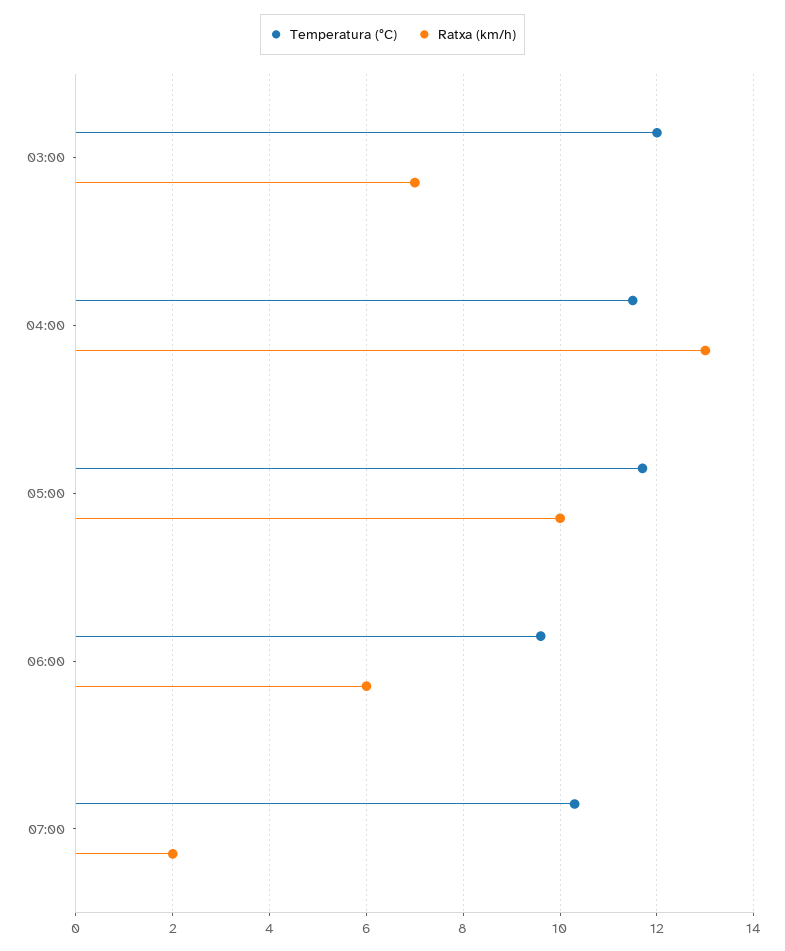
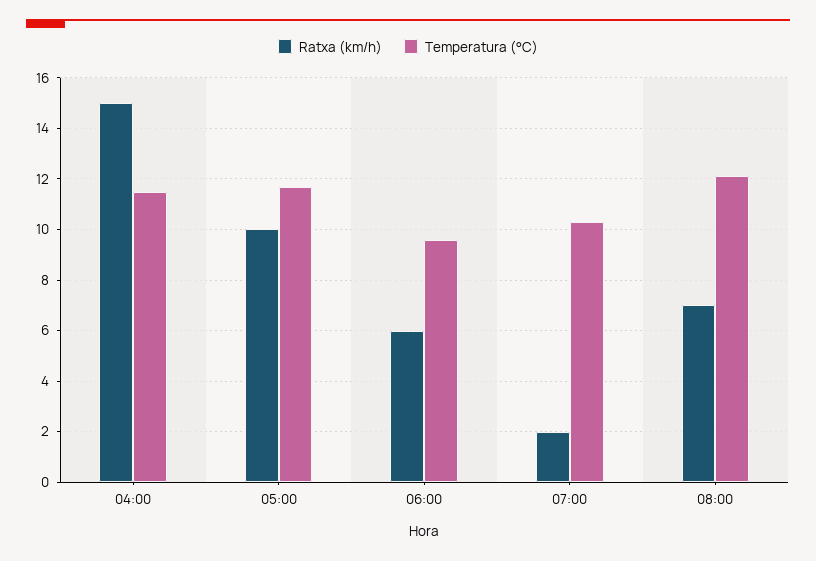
Temperatura (°C), 03:00: 12 -> none
Ratxa (km/h), 03:00: 7 -> none
Ratxa (km/h), 04:00: 13 -> 15
Ratxa (km/h), 08:00: none -> 7
Temperatura (°C), 08:00: none -> 12

